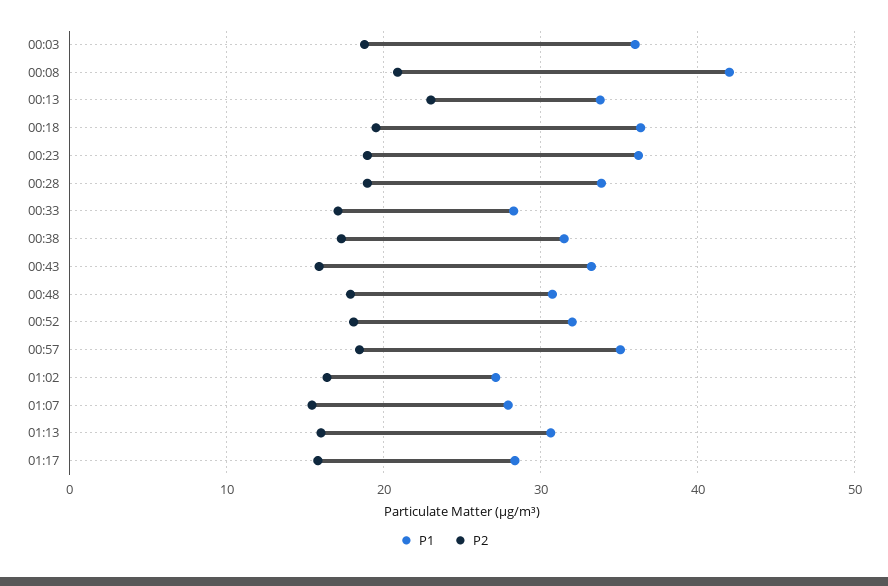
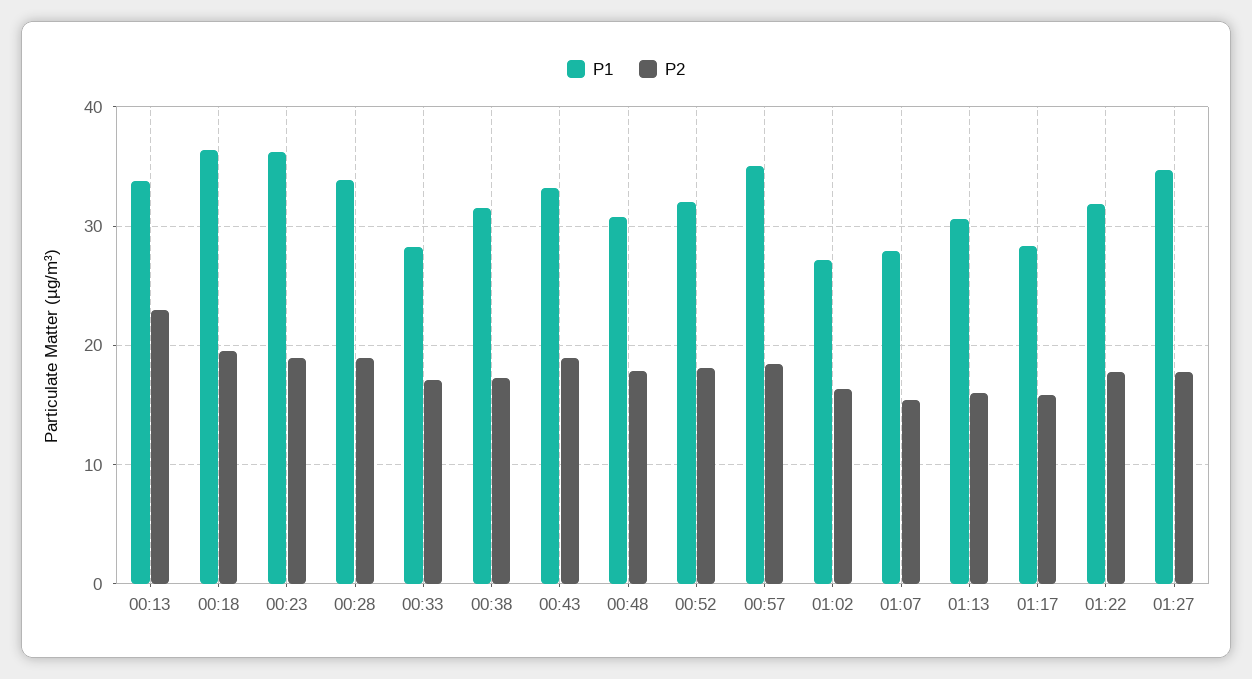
P1, 00:03: 36 -> none
P2, 00:03: 19 -> none
P1, 00:08: 42 -> none
P2, 00:08: 21 -> none
P2, 00:43: 16 -> 19
P1, 01:22: none -> 32
P2, 01:22: none -> 18
P1, 01:27: none -> 35
P2, 01:27: none -> 18

